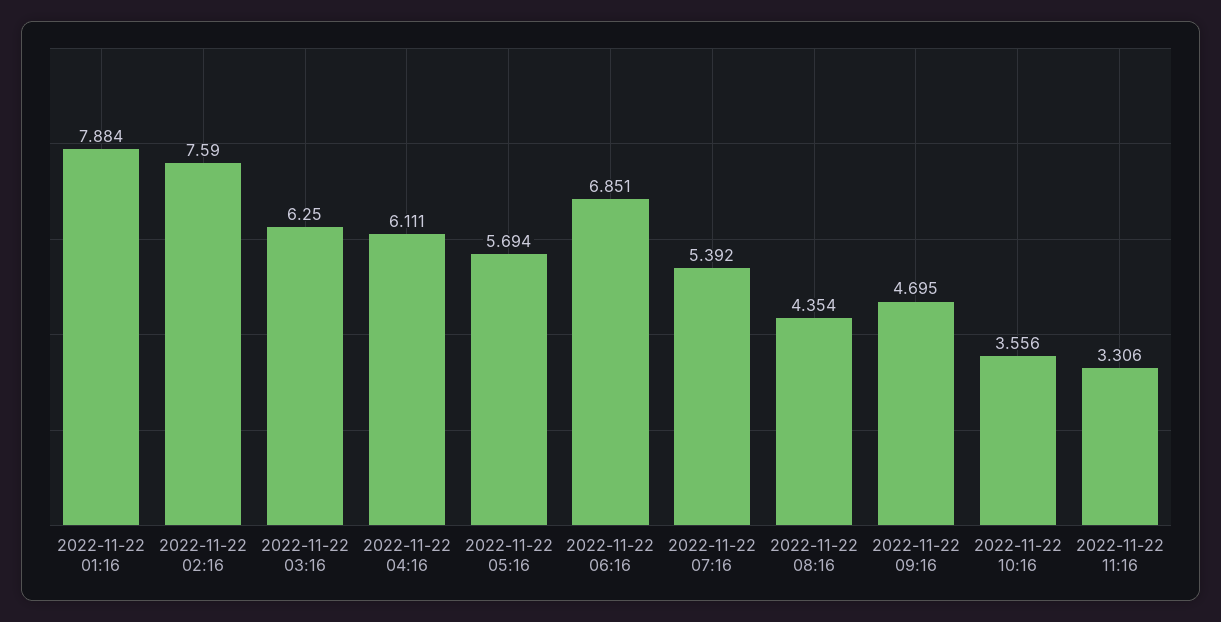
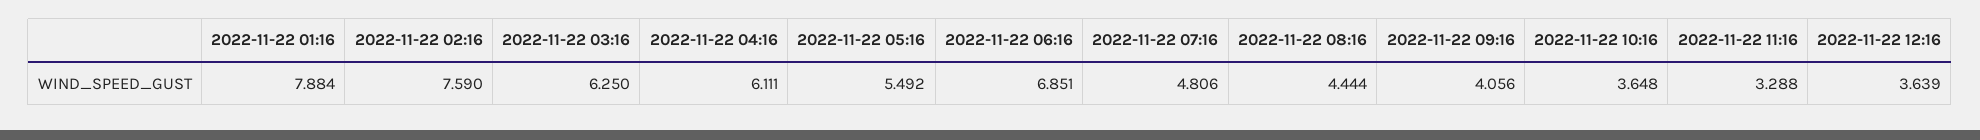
2022-11-22 05:16: 5.694 -> 5.492
2022-11-22 07:16: 5.392 -> 4.806
2022-11-22 08:16: 4.354 -> 4.444
2022-11-22 09:16: 4.695 -> 4.056
2022-11-22 10:16: 3.556 -> 3.648
2022-11-22 11:16: 3.306 -> 3.288
2022-11-22 12:16: none -> 3.639

